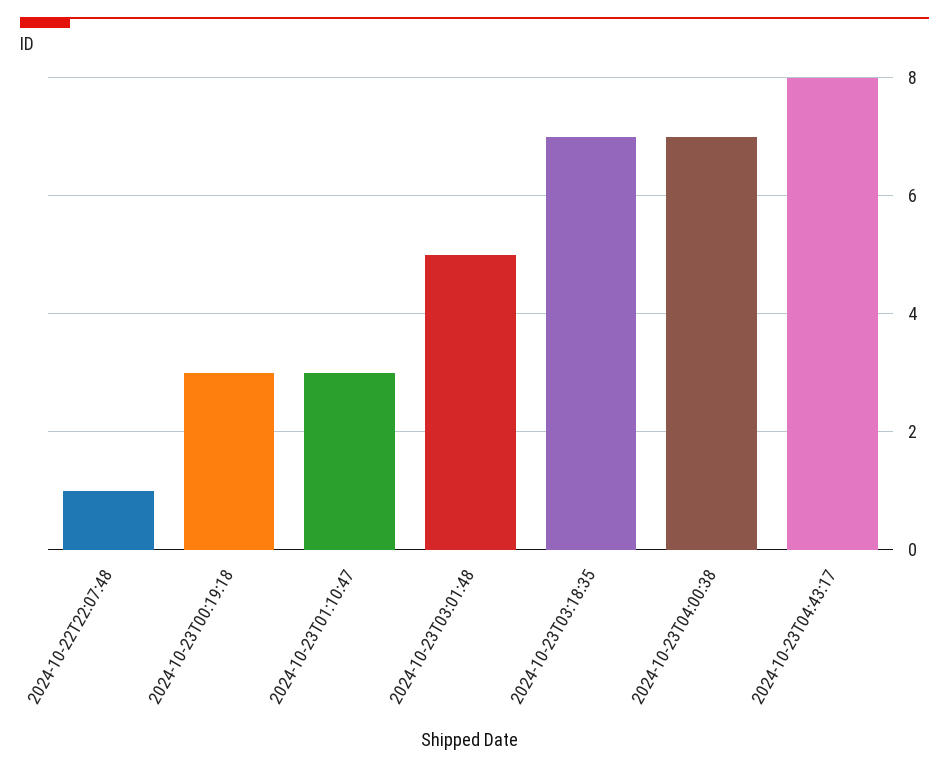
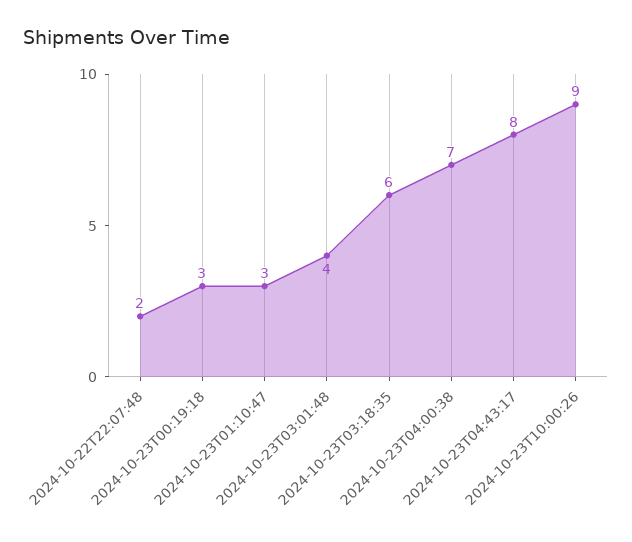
2024-10-22T22:07:48: 1 -> 2
2024-10-23T03:01:48: 5 -> 4
2024-10-23T03:18:35: 7 -> 6
2024-10-23T10:00:26: none -> 9

